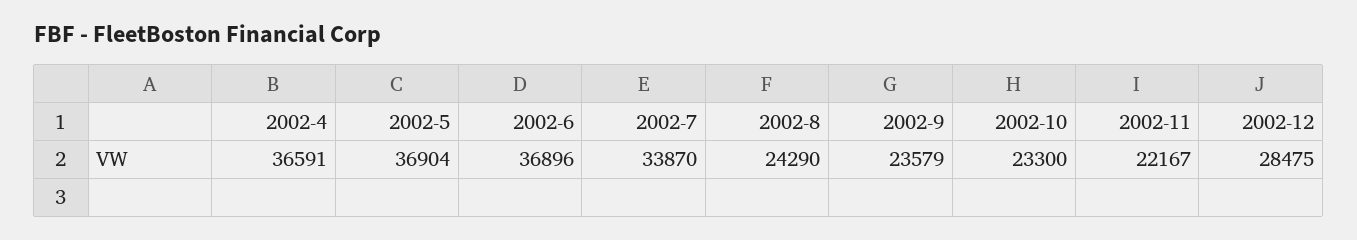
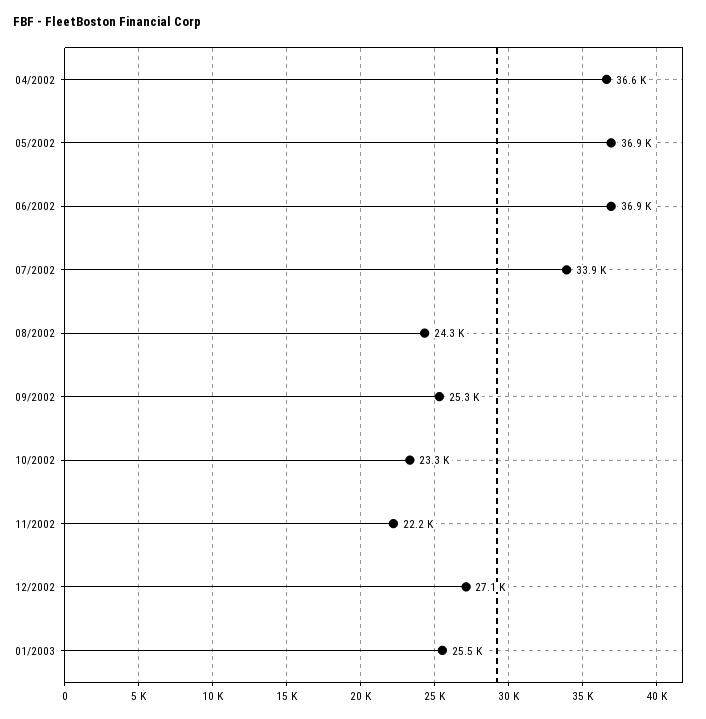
2002-9: 23579 -> 25300
2002-12: 28475 -> 27100
01/2003: none -> 25500

